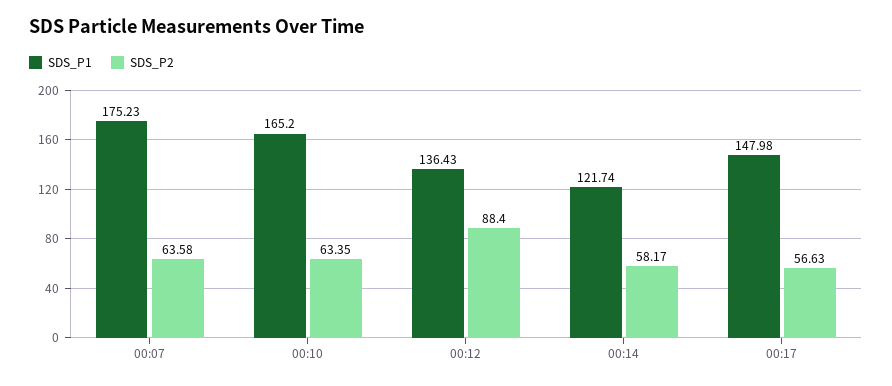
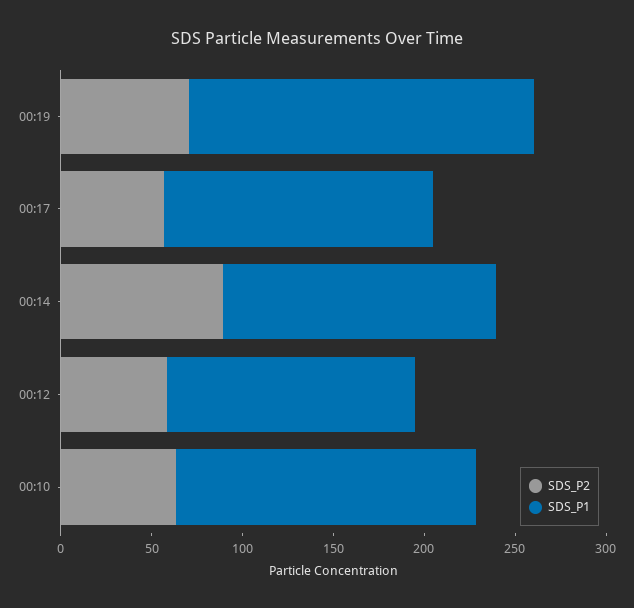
SDS_P1, 00:07: 175.23 -> none
SDS_P2, 00:07: 63.58 -> none
SDS_P2, 00:12: 88.4 -> 60
SDS_P1, 00:14: 121.74 -> 150
SDS_P2, 00:14: 58.17 -> 90
SDS_P2, 00:19: none -> 70
SDS_P1, 00:19: none -> 190

